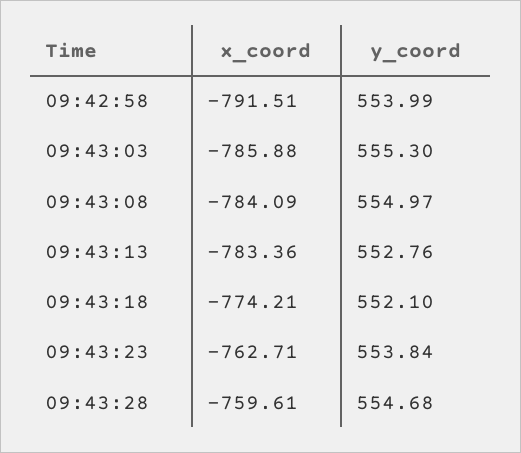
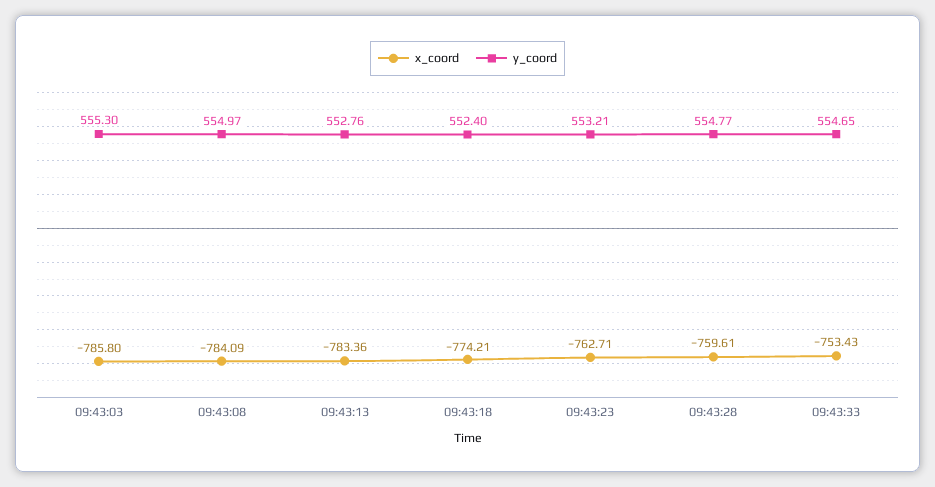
x_coord, 09:42:58: -791.51 -> none
y_coord, 09:42:58: 553.99 -> none
x_coord, 09:43:03: -785.88 -> -785.8
y_coord, 09:43:18: 552.1 -> 552.4
y_coord, 09:43:23: 553.84 -> 553.21
y_coord, 09:43:28: 554.68 -> 554.77
x_coord, 09:43:33: none -> -753.43
y_coord, 09:43:33: none -> 554.65

